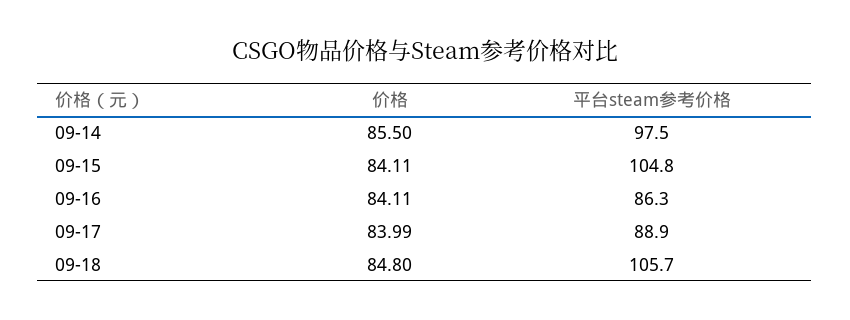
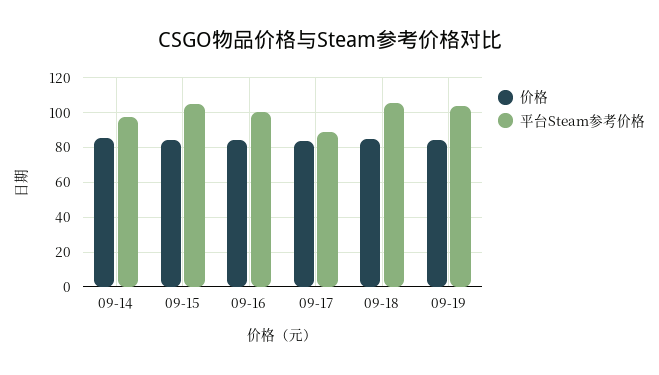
平台steam参考价格, 09-16: 86.3 -> 100
价格, 09-19: none -> 85
平台steam参考价格, 09-19: none -> 105

